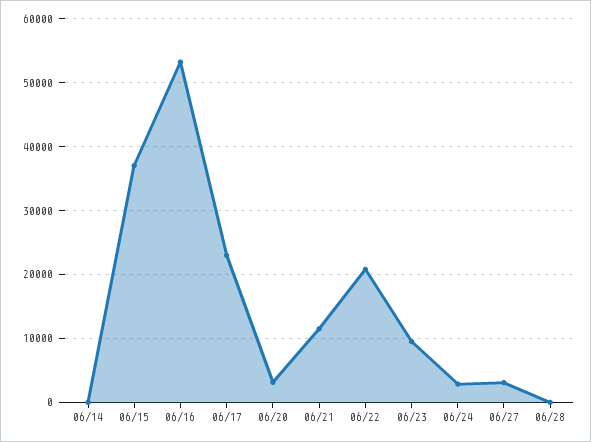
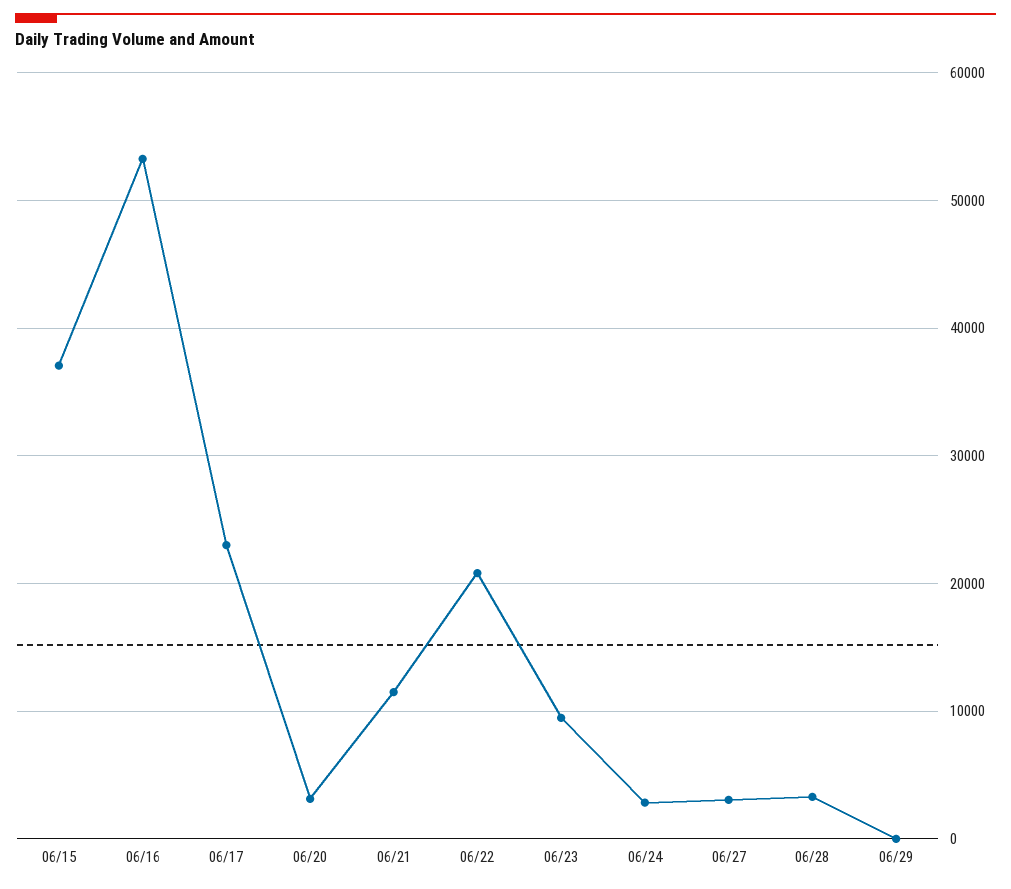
06/14: 0 -> none
06/28: 0 -> 3000
06/29: none -> 0

